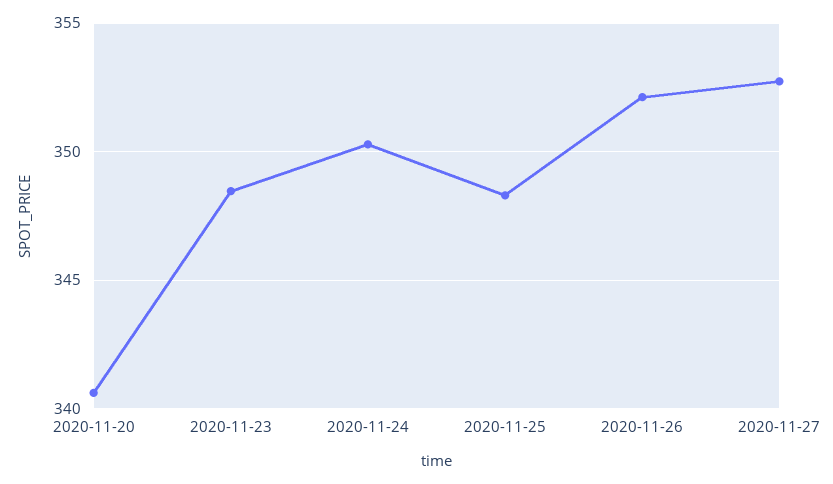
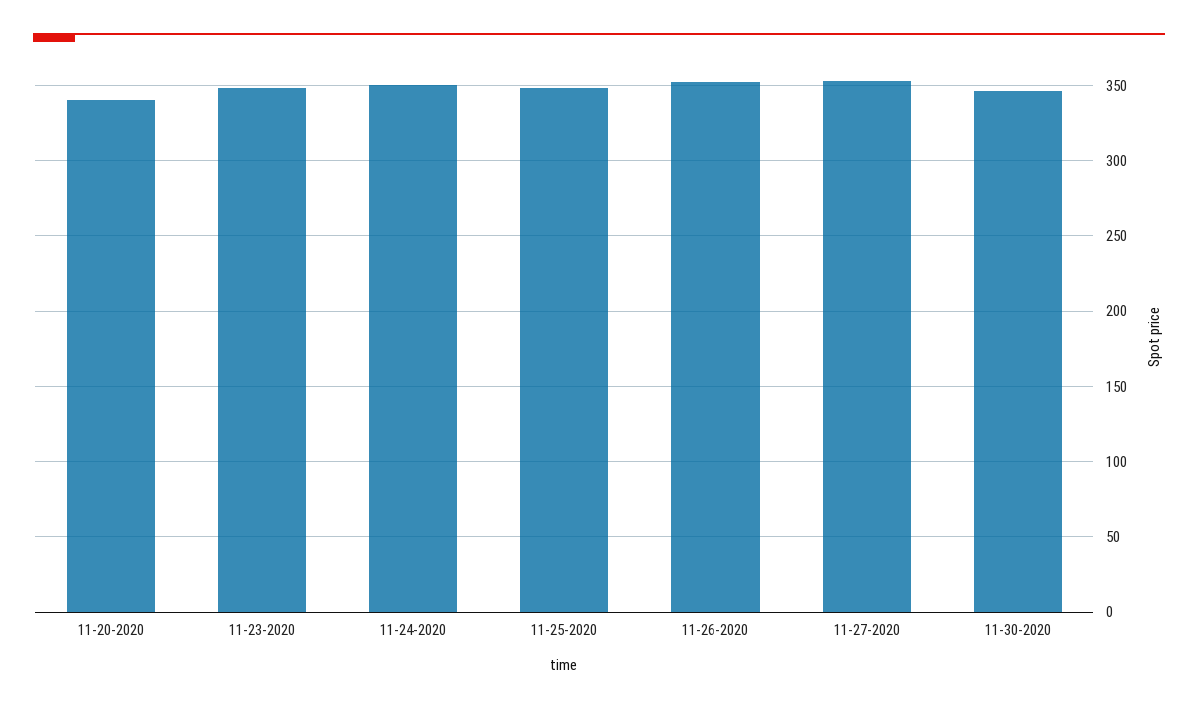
11-30-2020: none -> 345

